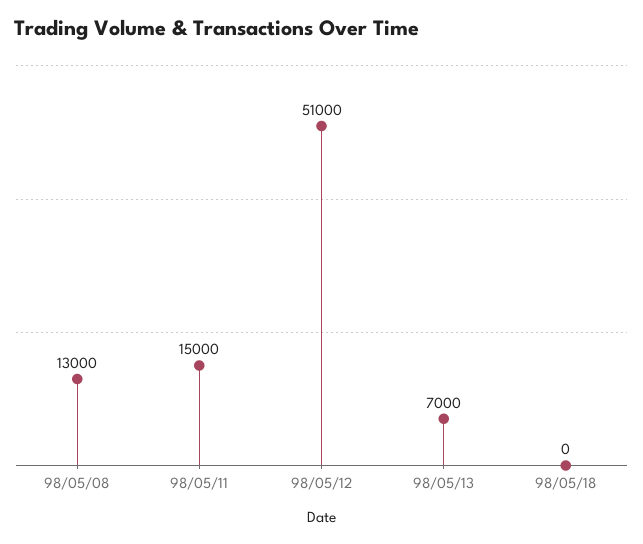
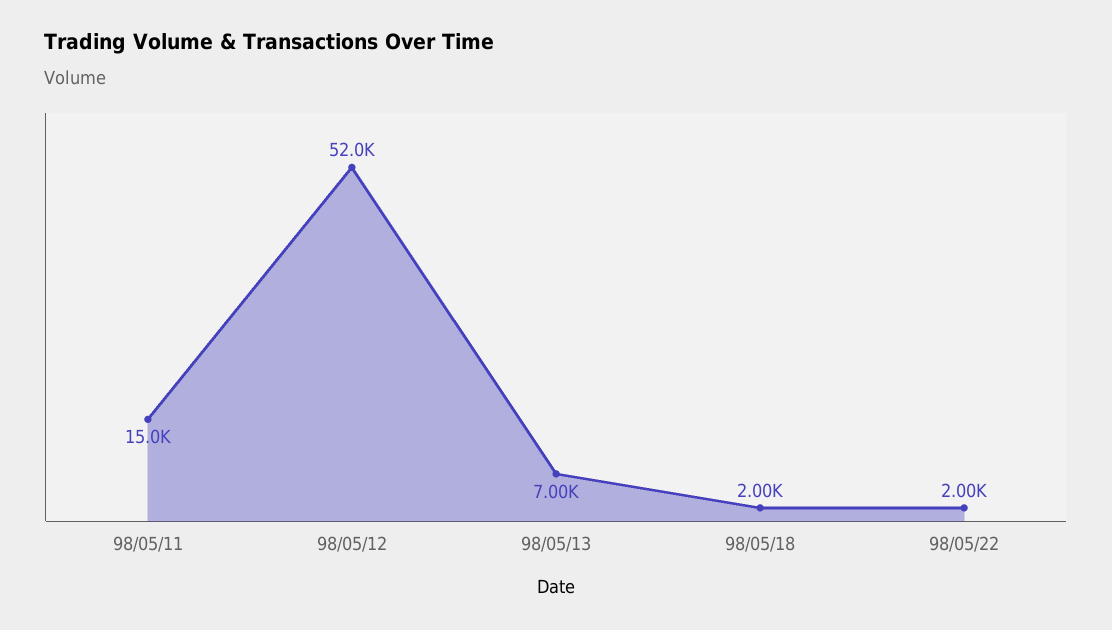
98/05/08: 13000 -> none
98/05/12: 51000 -> 52000
98/05/18: 0 -> 2000
98/05/22: none -> 2000

